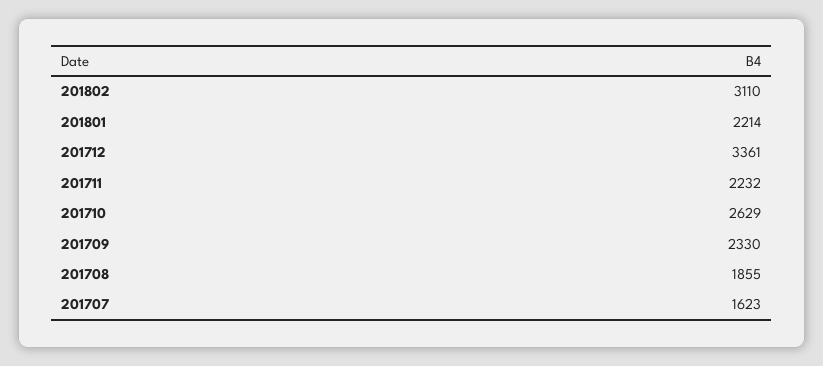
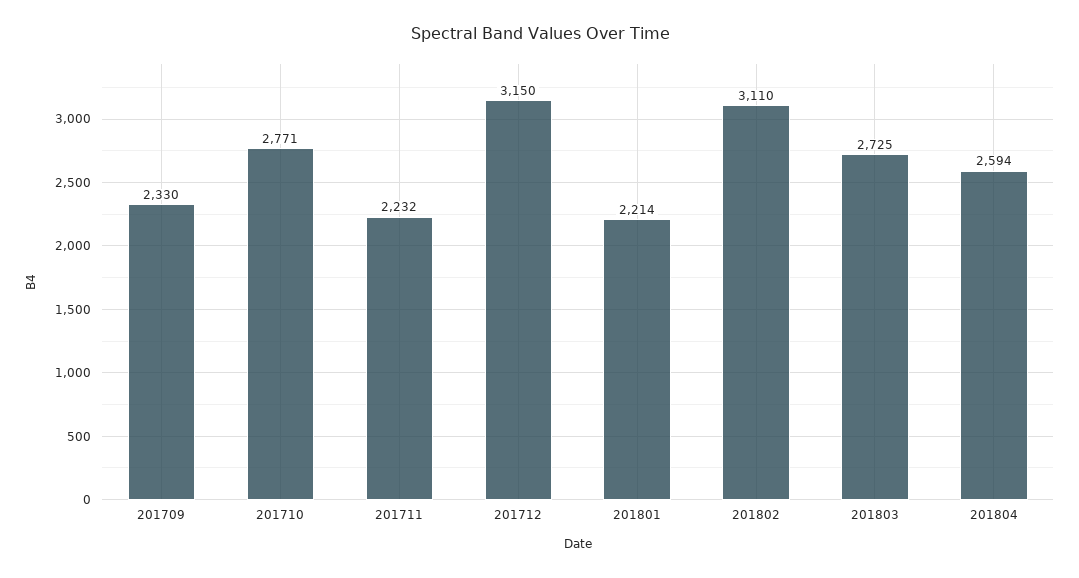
201712: 3361 -> 3150
201710: 2629 -> 2771
201708: 1855 -> none
201707: 1623 -> none
201803: none -> 2725
201804: none -> 2594

